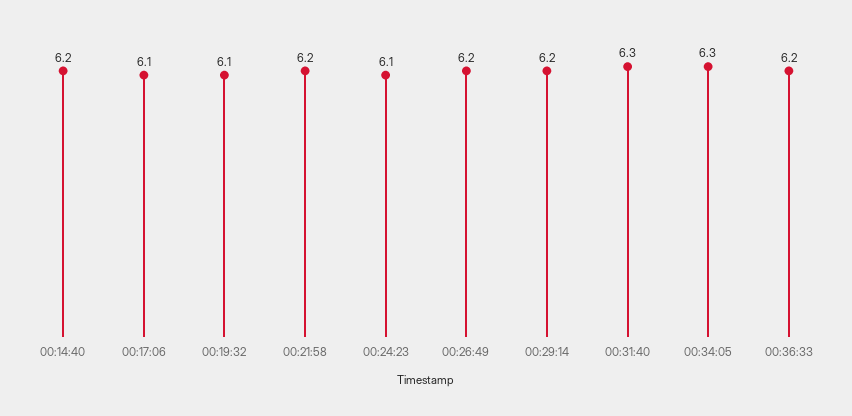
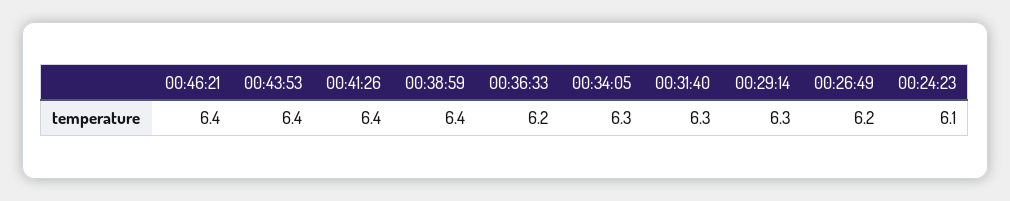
00:14:40: 6.2 -> none
00:17:06: 6.1 -> none
00:19:32: 6.1 -> none
00:21:58: 6.2 -> none
00:29:14: 6.2 -> 6.3
00:46:21: none -> 6.4
00:43:53: none -> 6.4
00:41:26: none -> 6.4
00:38:59: none -> 6.4

